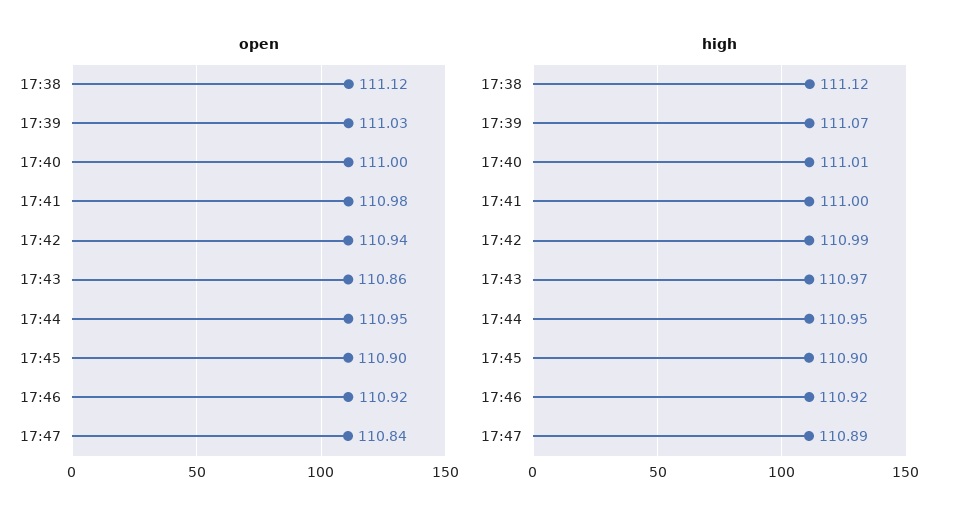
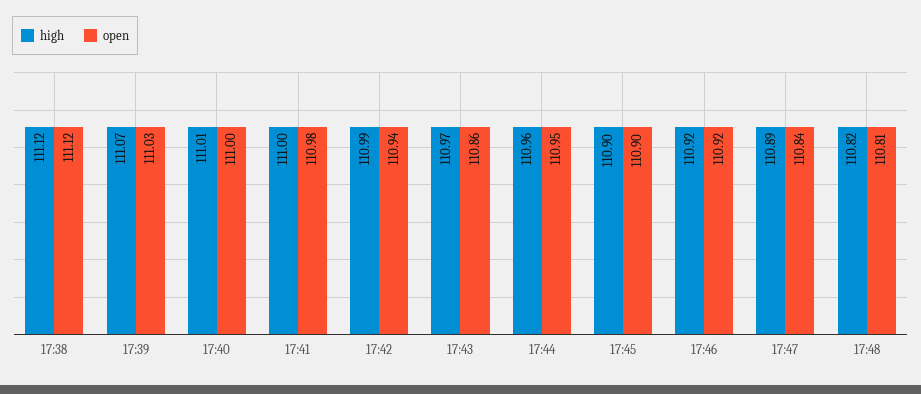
high, 17:44: 110.95 -> 110.96
high, 17:48: none -> 110.82
open, 17:48: none -> 110.81

